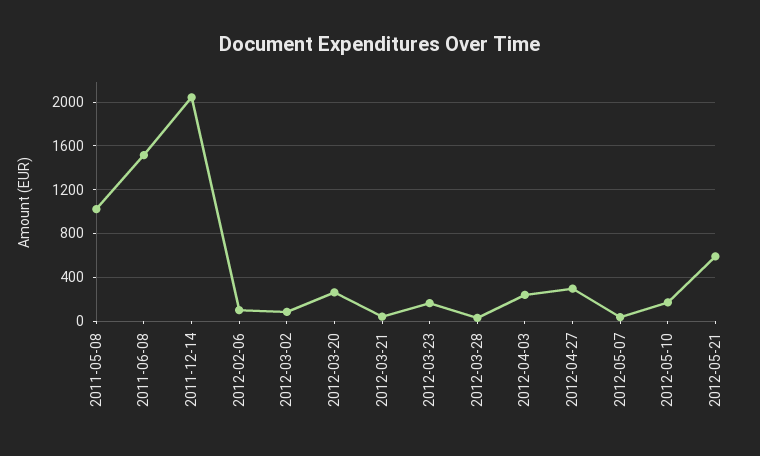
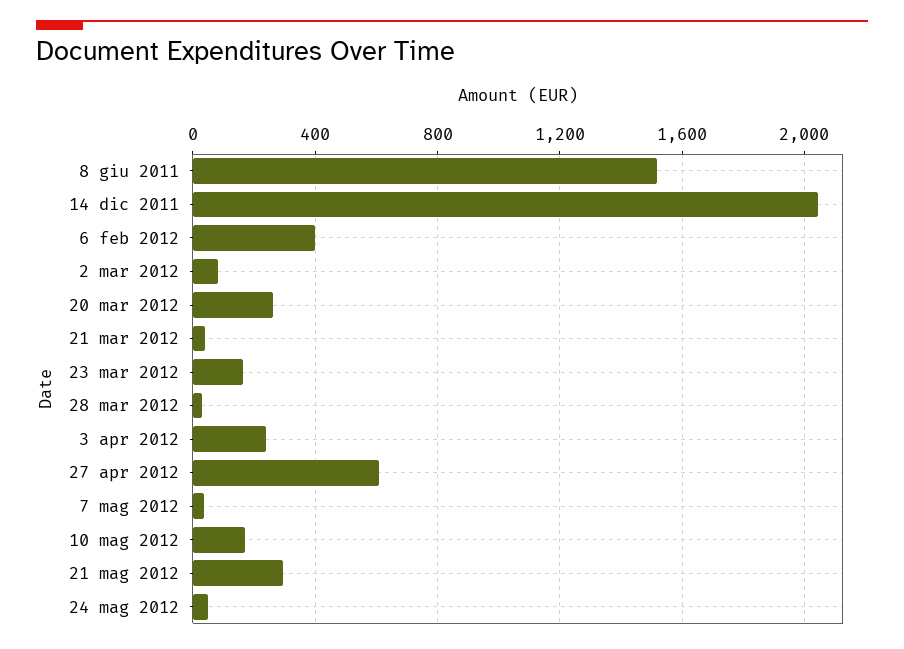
2011-05-08: 1000 -> none
2012-02-06: 100 -> 400
2012-04-27: 300 -> 600
2012-05-21: 600 -> 300
24 mag 2012: none -> 50

